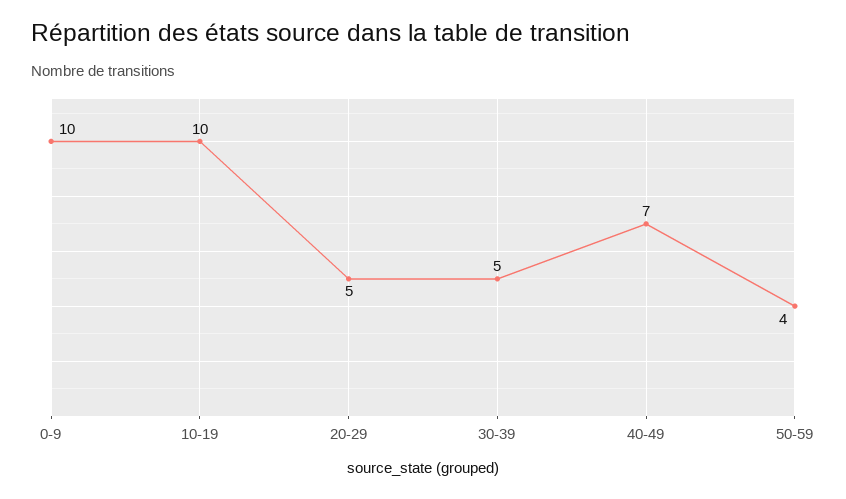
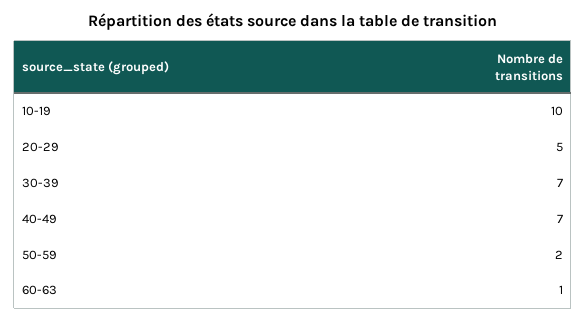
0-9: 10 -> none
30-39: 5 -> 7
50-59: 4 -> 2
60-63: none -> 1

